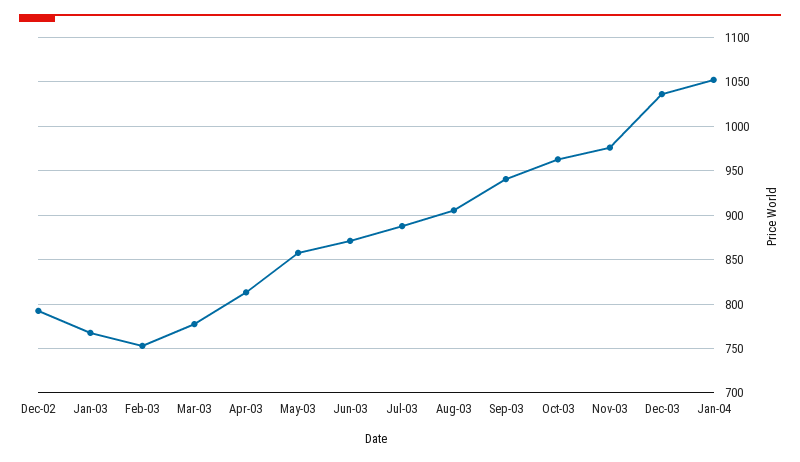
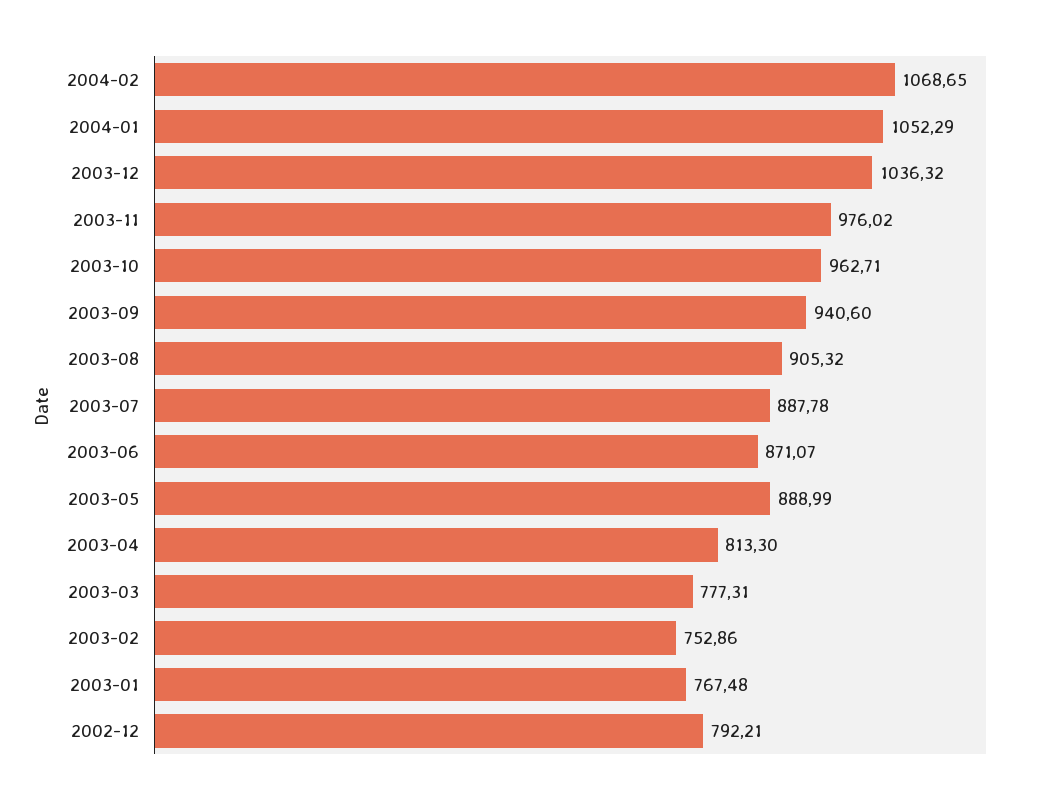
May-03: 860 -> 888.99
2004-02: none -> 1068.65

